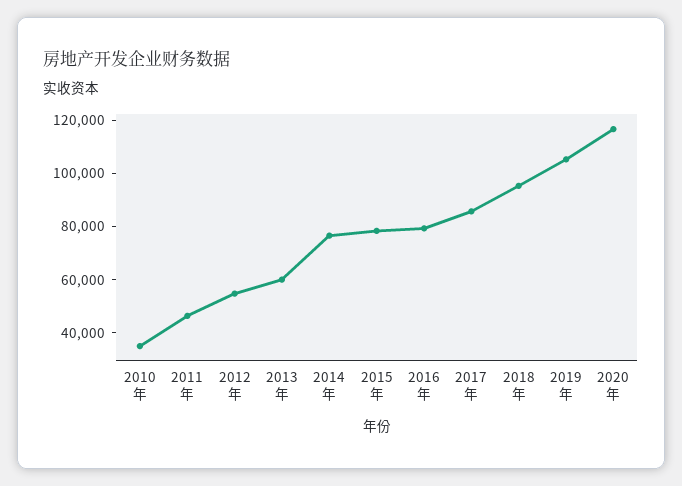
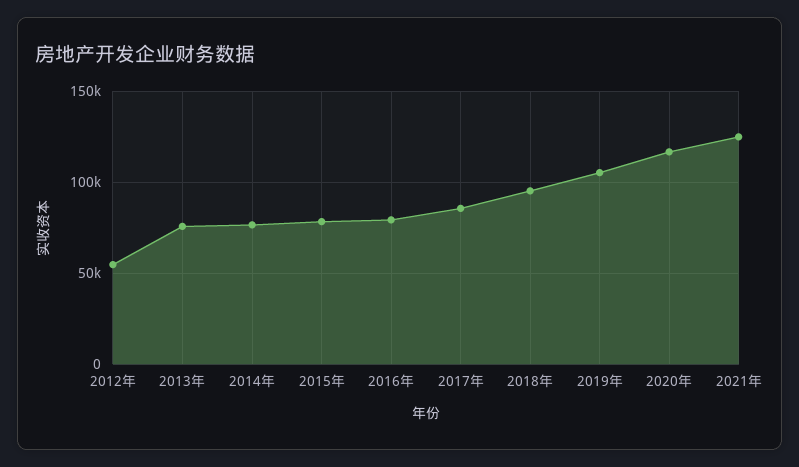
2010年: 35000 -> none
2011年: 45000 -> none
2013年: 60000 -> 75000
2021年: none -> 125000

